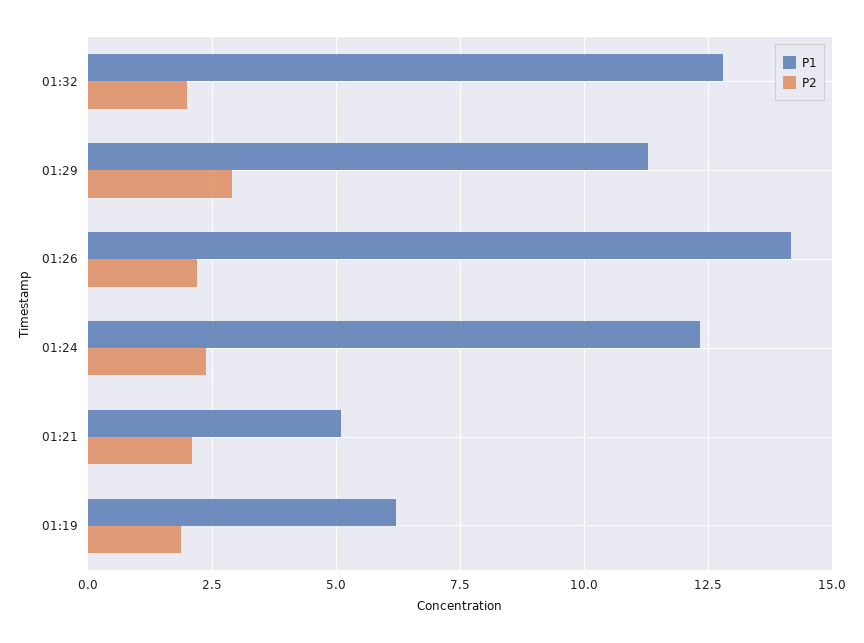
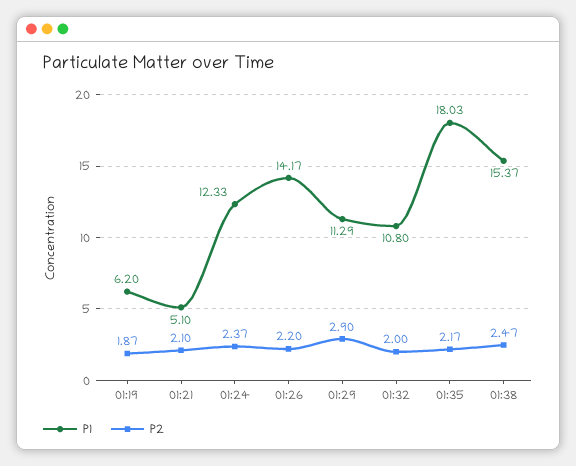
P1, 01:32: 12.75 -> 10.8
P1, 01:35: none -> 18.03
P2, 01:35: none -> 2.17
P1, 01:38: none -> 15.37
P2, 01:38: none -> 2.47

